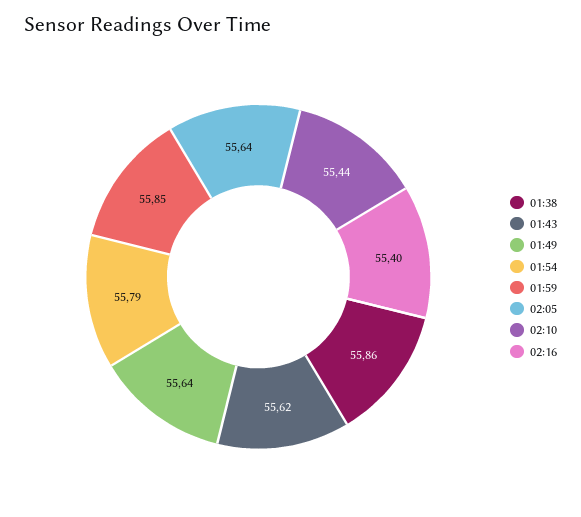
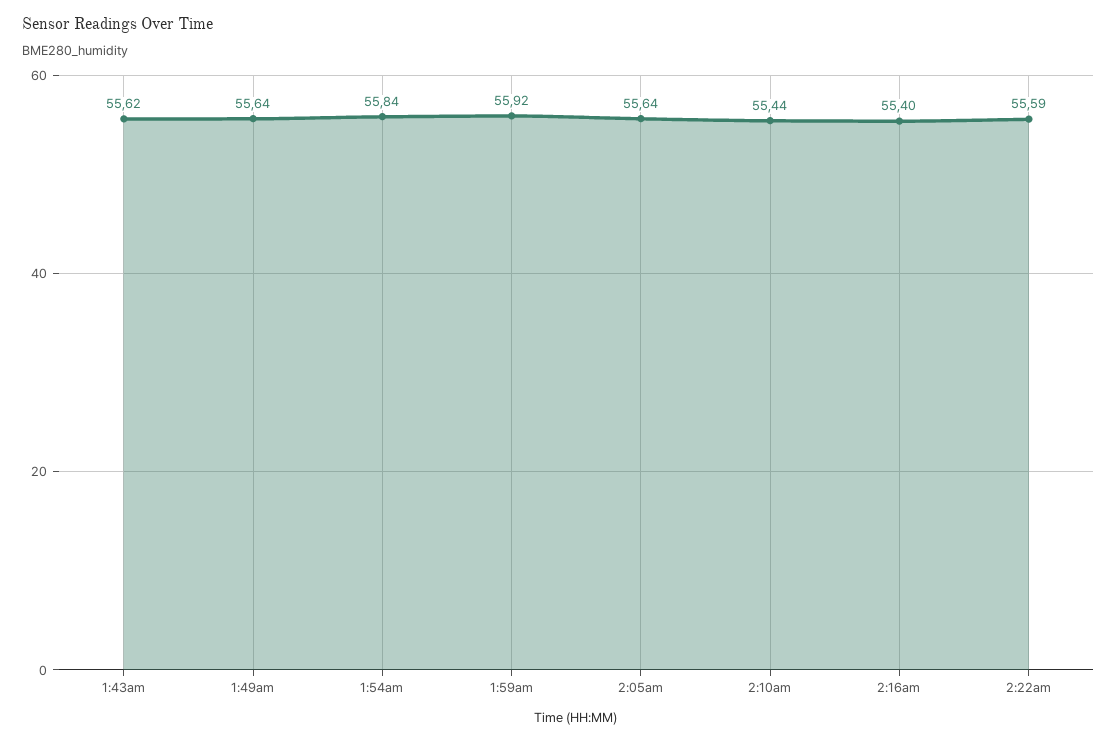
01:38: 55.86 -> none
01:54: 55.79 -> 55.84
01:59: 55.85 -> 55.92
2:22am: none -> 55.59

